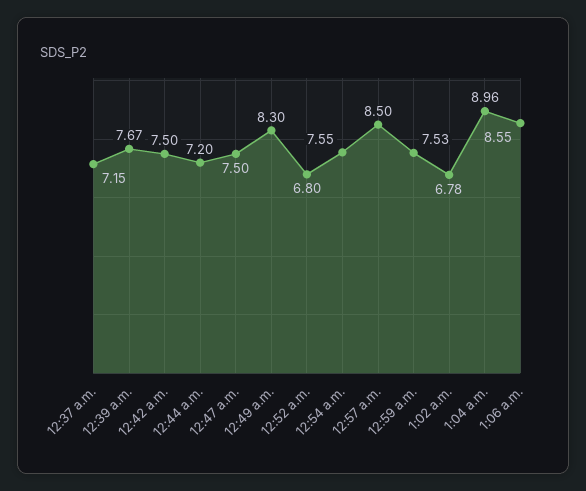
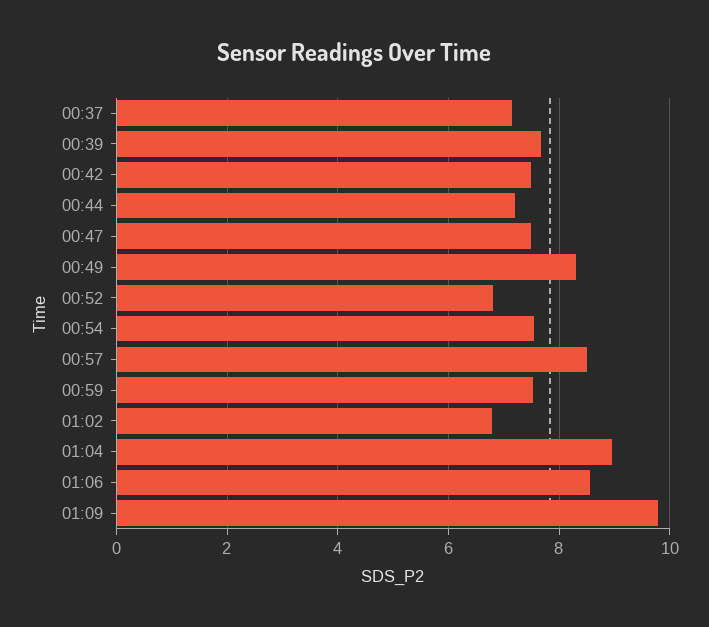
01:09: none -> 9.8

